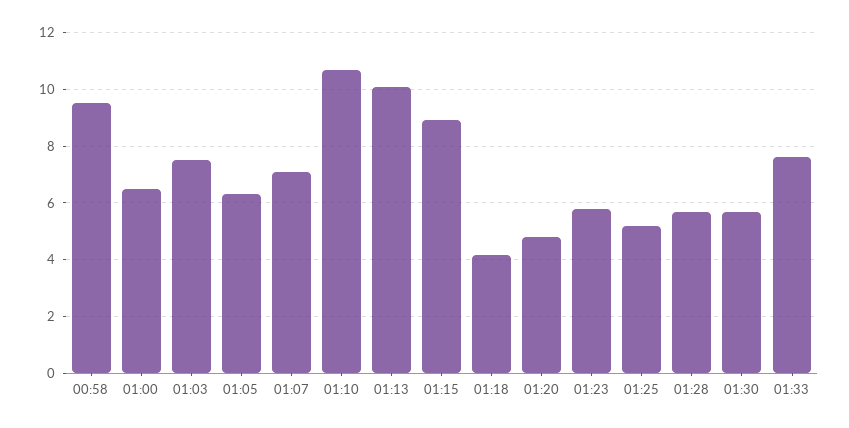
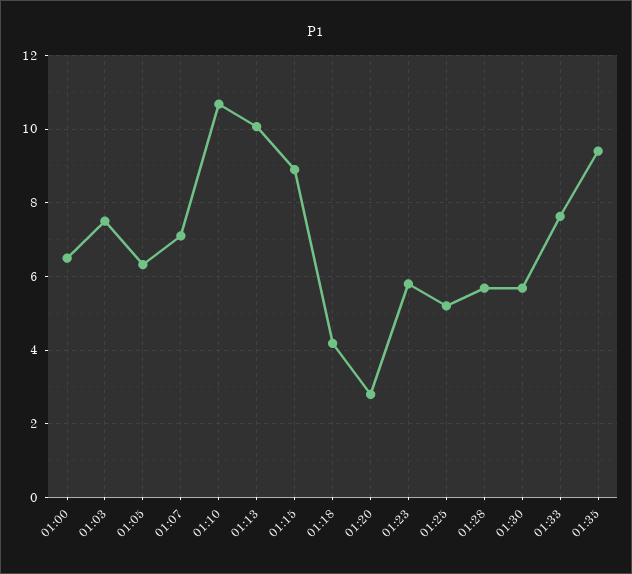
00:58: 9.5 -> none
01:20: 4.75 -> 2.8
01:35: none -> 9.4

